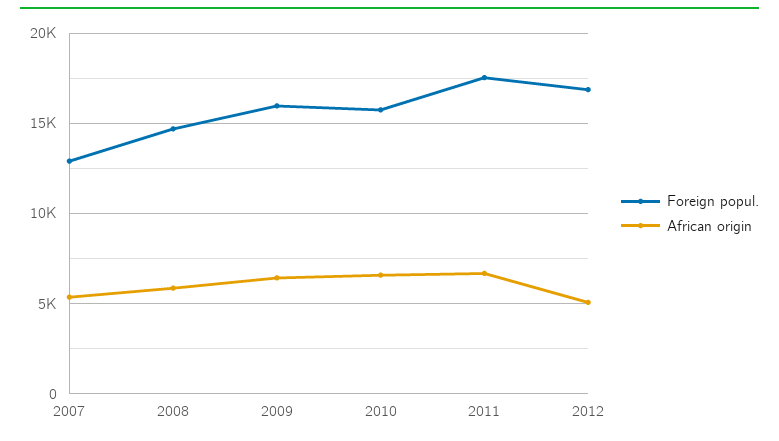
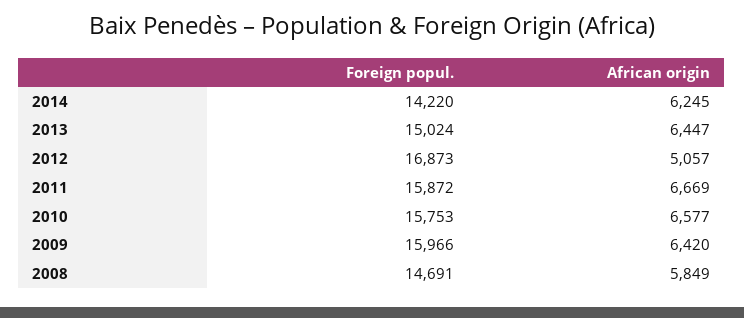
Foreign popul., 2007: 13000 -> none
African origin, 2007: 5500 -> none
Foreign popul., 2011: 17500 -> 15872
Foreign popul., 2014: none -> 14220
African origin, 2014: none -> 6245
Foreign popul., 2013: none -> 15024
African origin, 2013: none -> 6447

